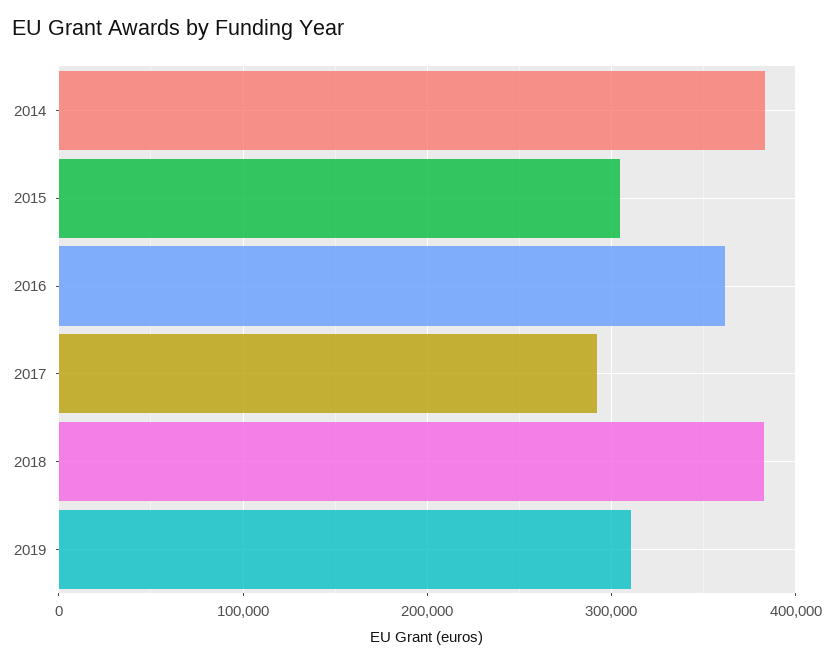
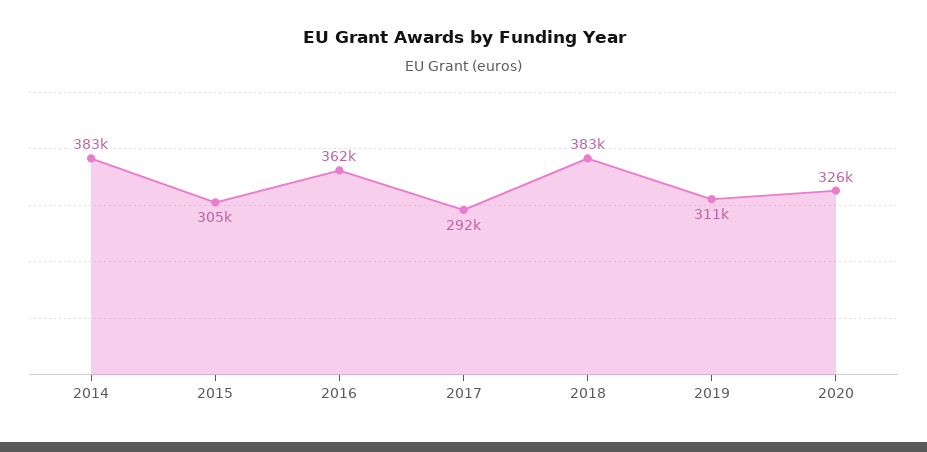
2020: none -> 326000

